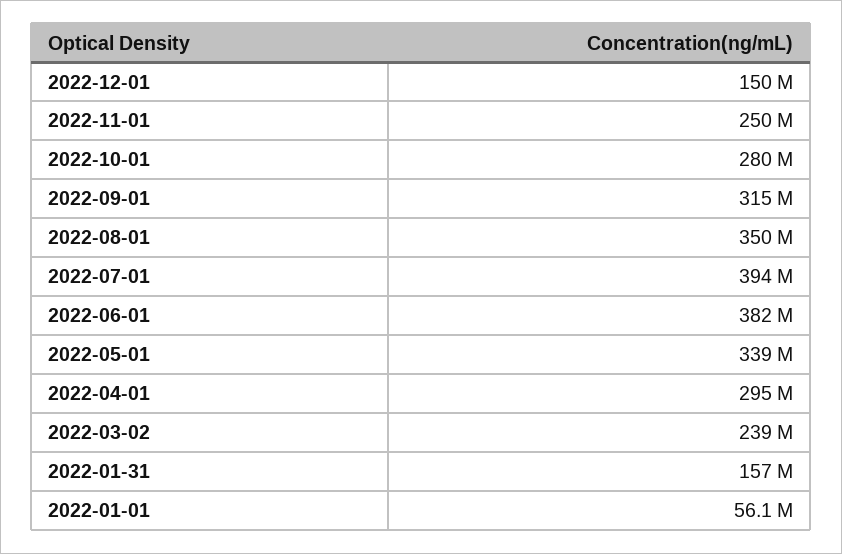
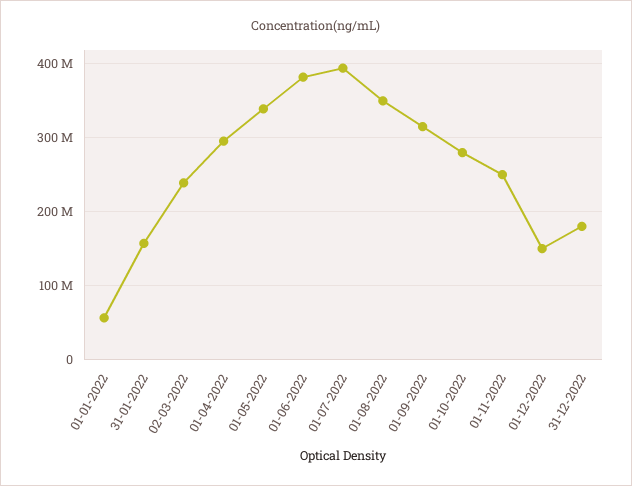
31-12-2022: none -> 180000000

